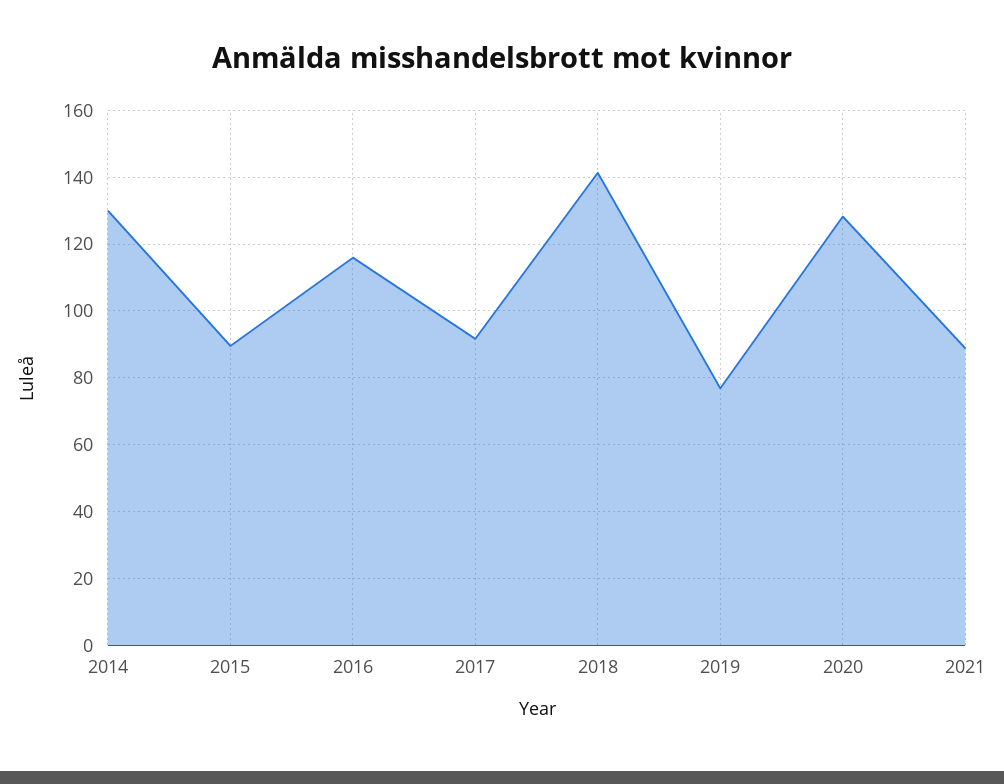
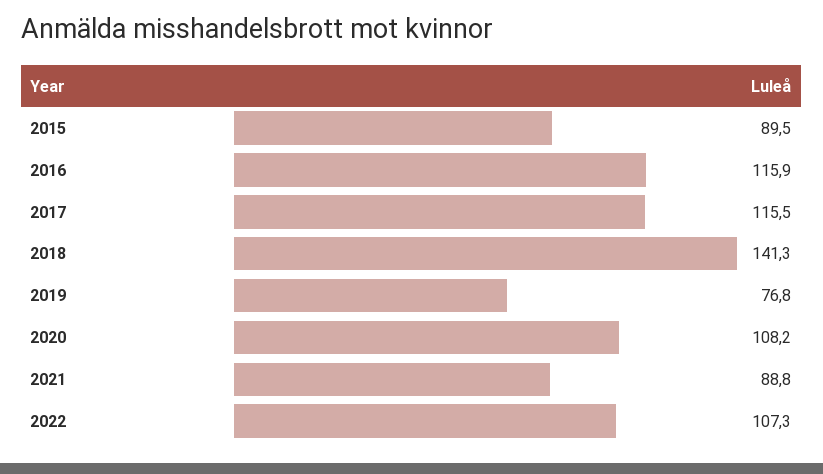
2014: 130 -> none
2017: 92 -> 115.5
2020: 128 -> 108.2
2022: none -> 107.3

